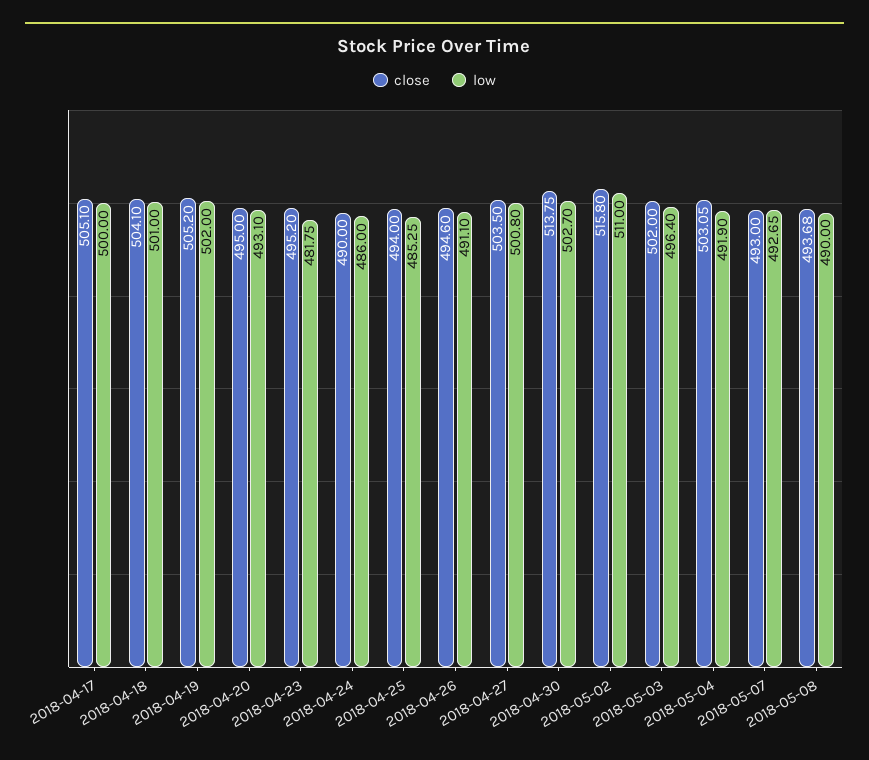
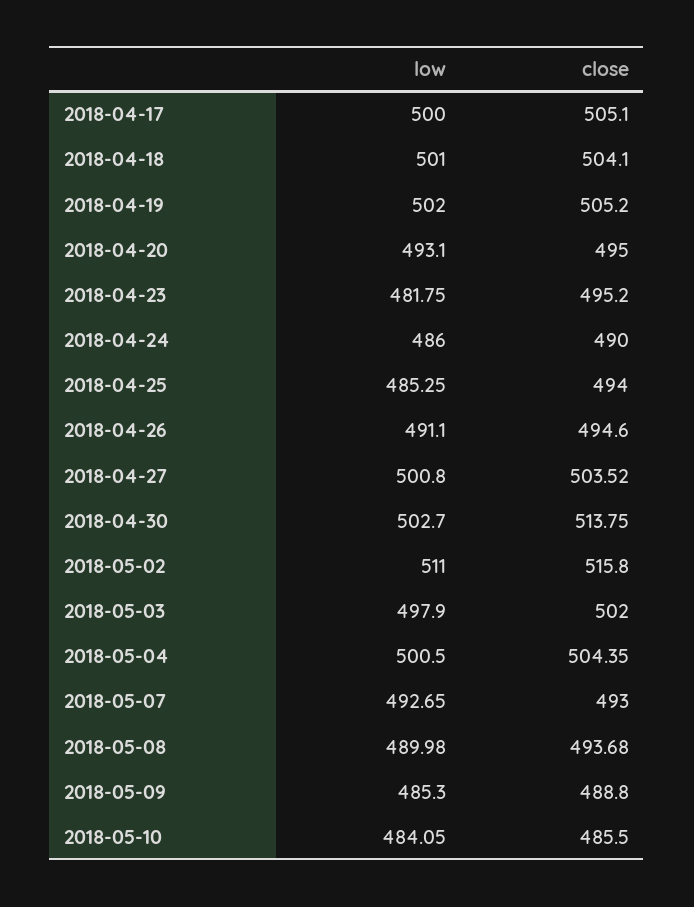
close, 2018-04-27: 503.5 -> 503.52
low, 2018-05-03: 496.4 -> 497.9
close, 2018-05-04: 503.05 -> 504.35
low, 2018-05-04: 491.9 -> 500.5
low, 2018-05-08: 490 -> 489.98
low, 2018-05-09: none -> 485.3
close, 2018-05-09: none -> 488.8
low, 2018-05-10: none -> 484.05
close, 2018-05-10: none -> 485.5

